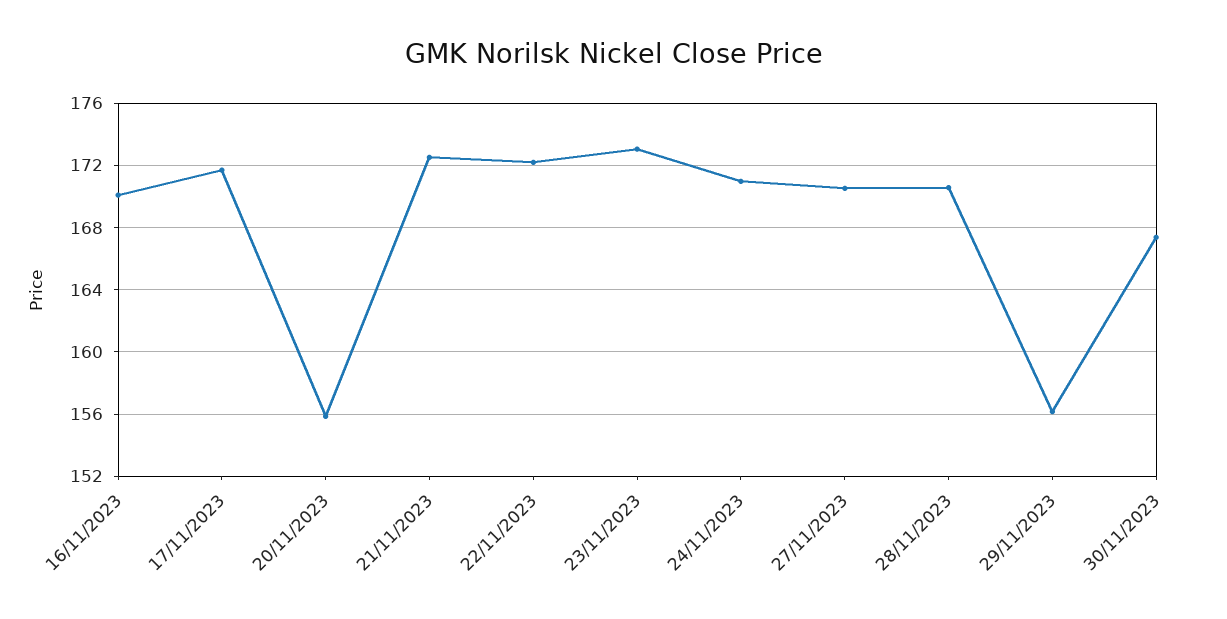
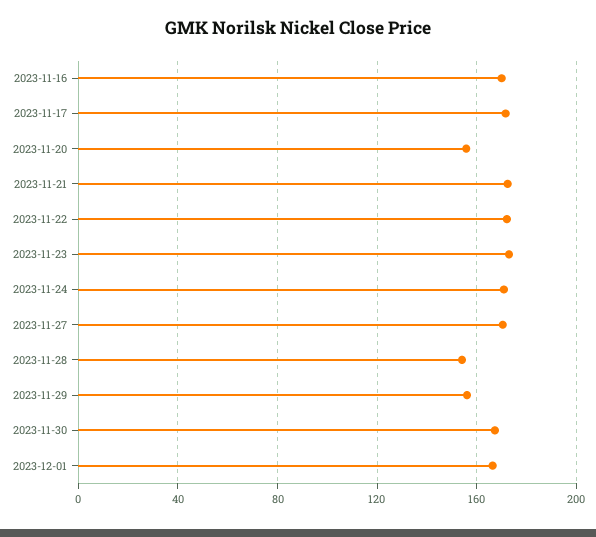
28/11/2023: 170.5 -> 155
2023-12-01: none -> 165

